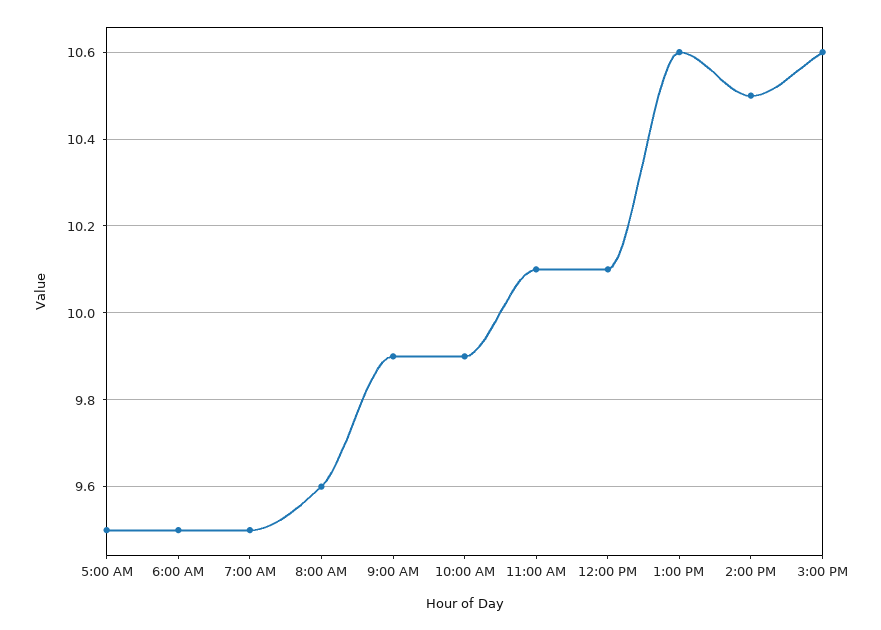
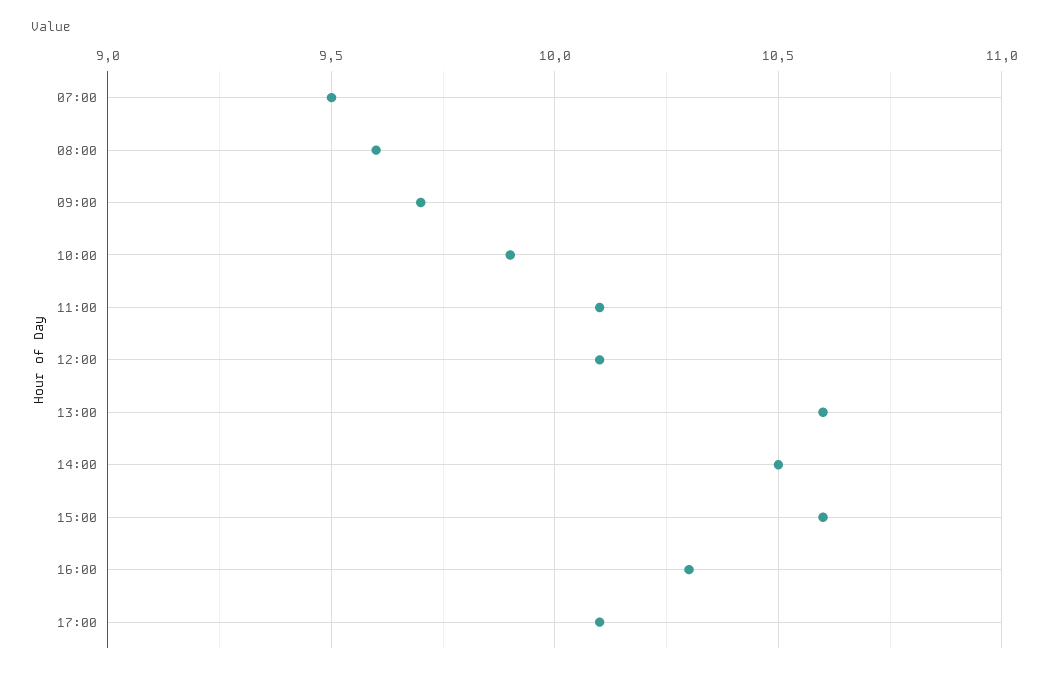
5:00 AM: 9.5 -> none
6:00 AM: 9.5 -> none
9:00 AM: 9.9 -> 9.7
16:00: none -> 10.3
17:00: none -> 10.1

